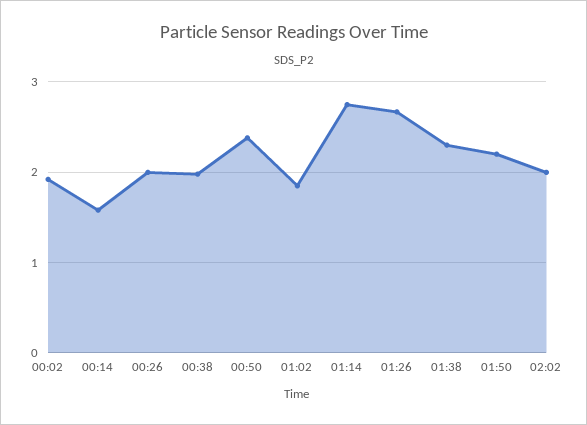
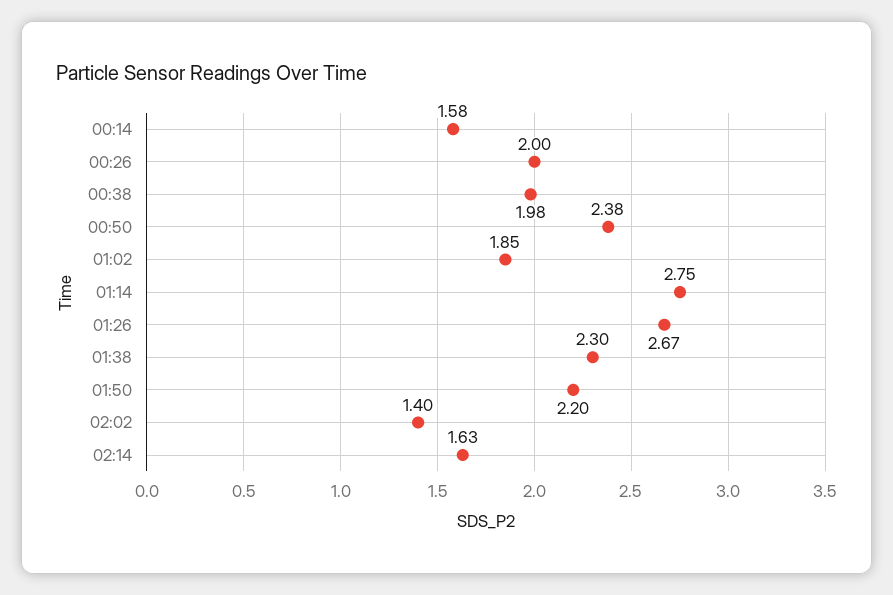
00:02: 1.9 -> none
02:02: 2 -> 1.4
02:14: none -> 1.63

